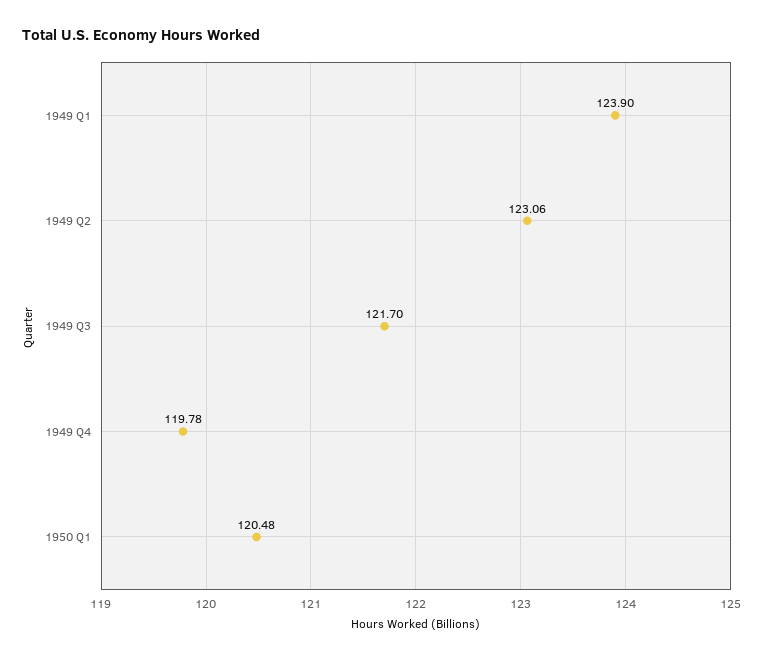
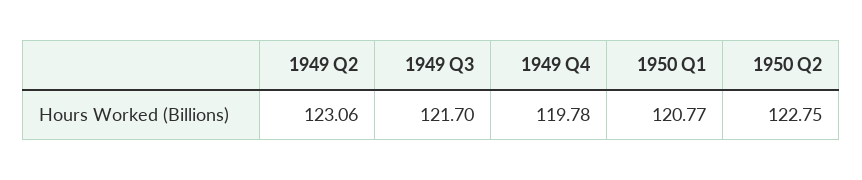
1949 Q1: 123.9 -> none
1950 Q1: 120.48 -> 120.77
1950 Q2: none -> 122.75

